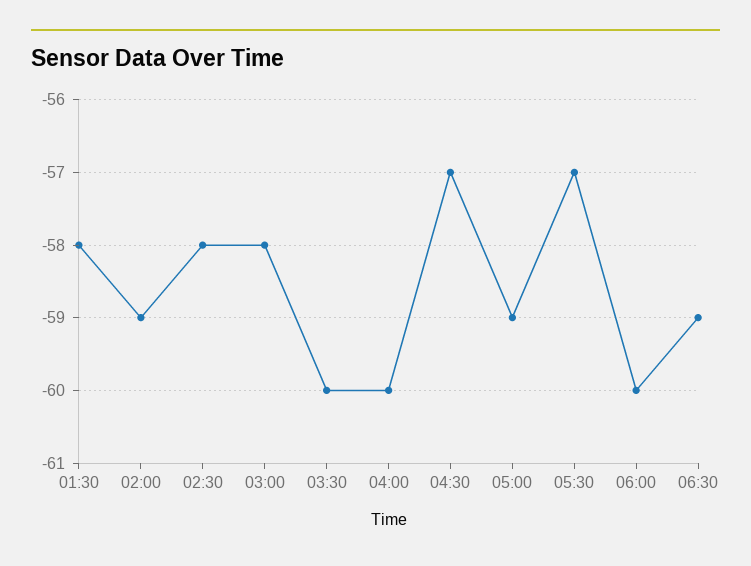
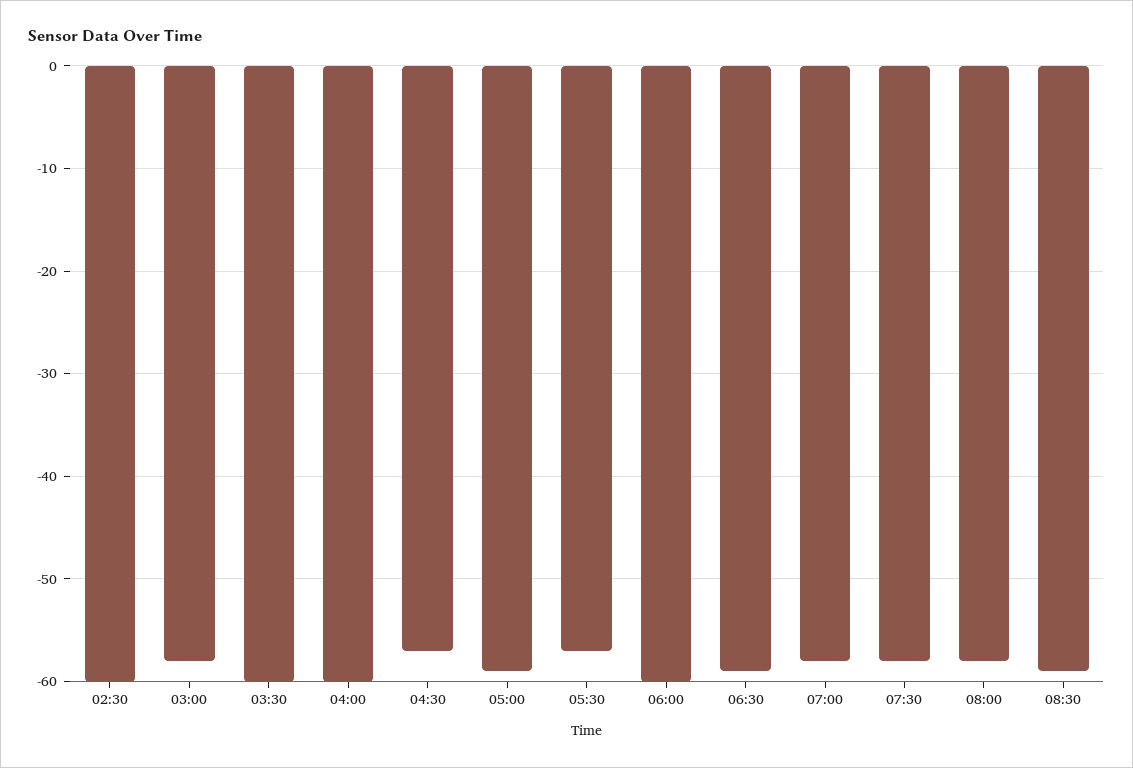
01:30: -58 -> none
02:00: -59 -> none
02:30: -58 -> -60
07:00: none -> -58
07:30: none -> -58
08:00: none -> -58
08:30: none -> -59

